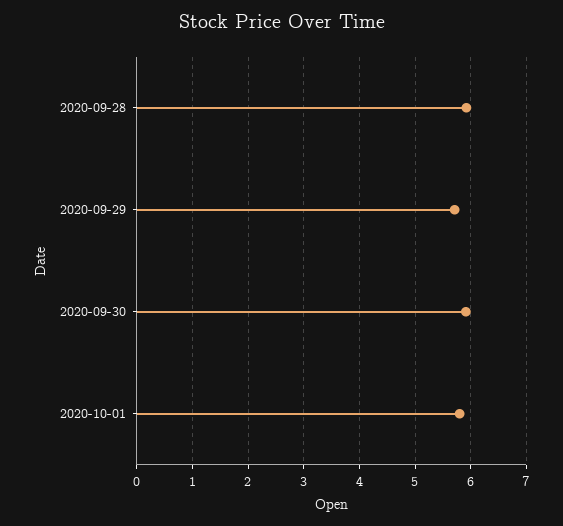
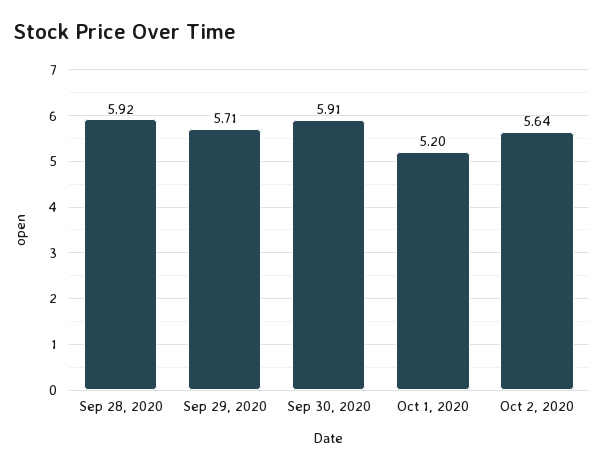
2020-10-01: 5.8 -> 5.2
Oct 2, 2020: none -> 5.64

